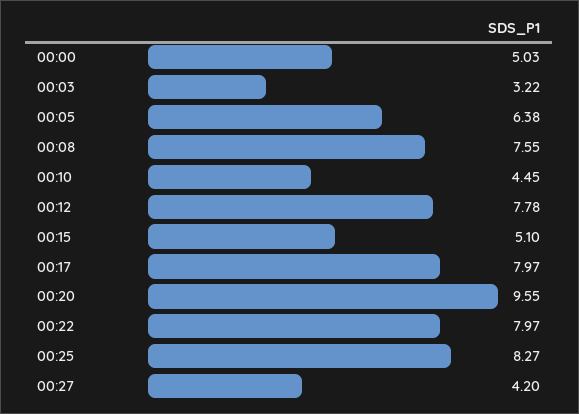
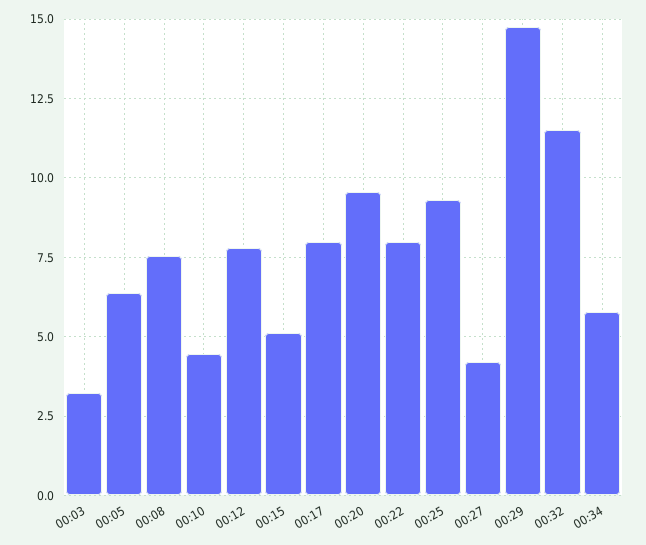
00:00: 5.03 -> none
00:25: 8.27 -> 9.25
00:29: none -> 14.75
00:32: none -> 11.5
00:34: none -> 5.75

